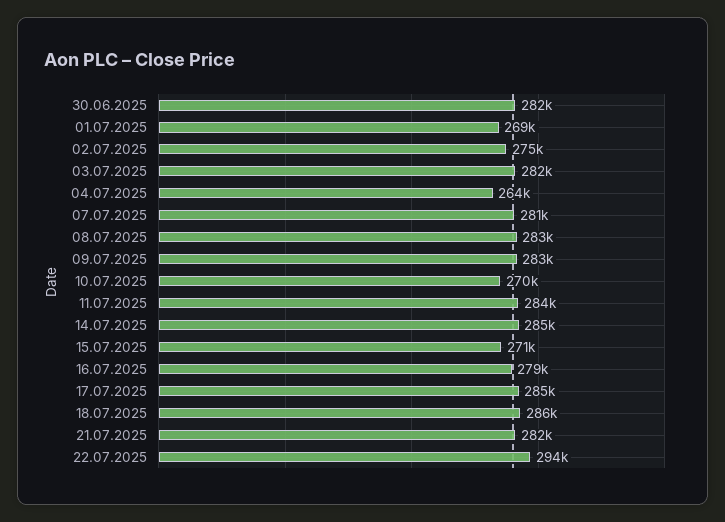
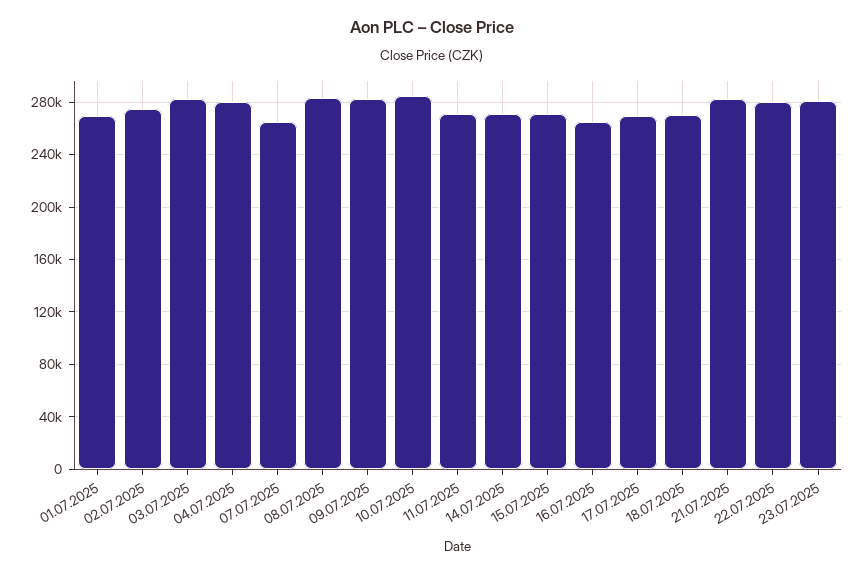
30.06.2025: 282000 -> none
04.07.2025: 264000 -> 280000
07.07.2025: 281000 -> 265000
10.07.2025: 270000 -> 285000
11.07.2025: 284000 -> 270000
14.07.2025: 285000 -> 270000
16.07.2025: 279000 -> 265000
17.07.2025: 285000 -> 270000
18.07.2025: 286000 -> 270000
22.07.2025: 294000 -> 280000
23.07.2025: none -> 280000

